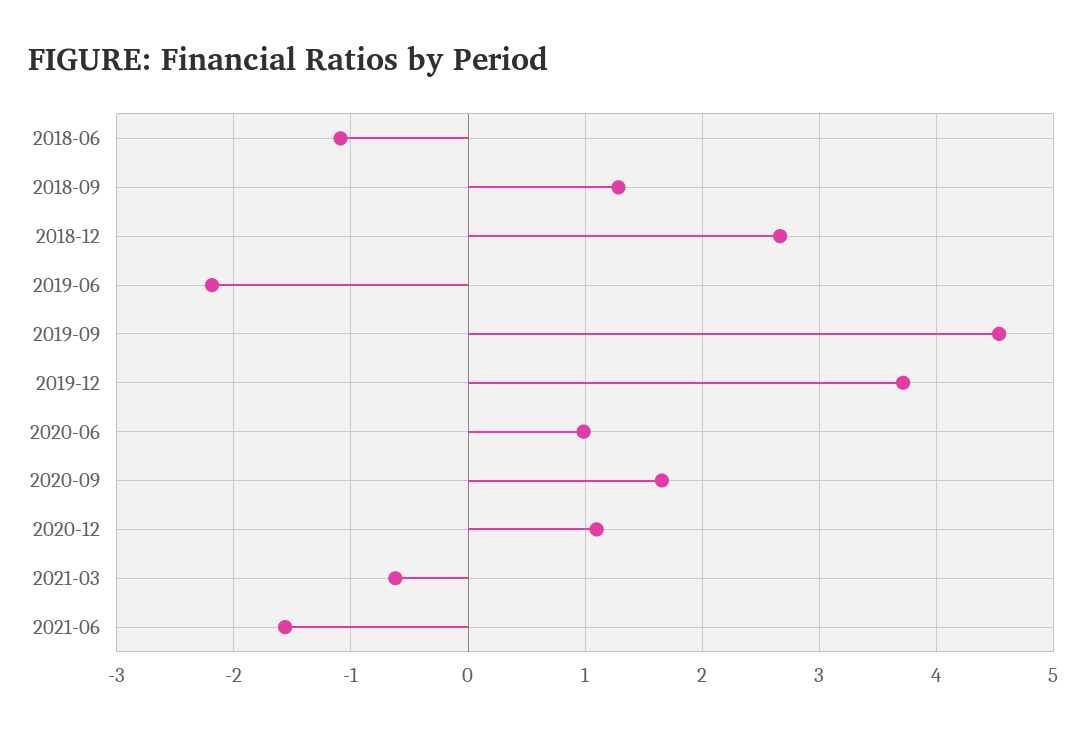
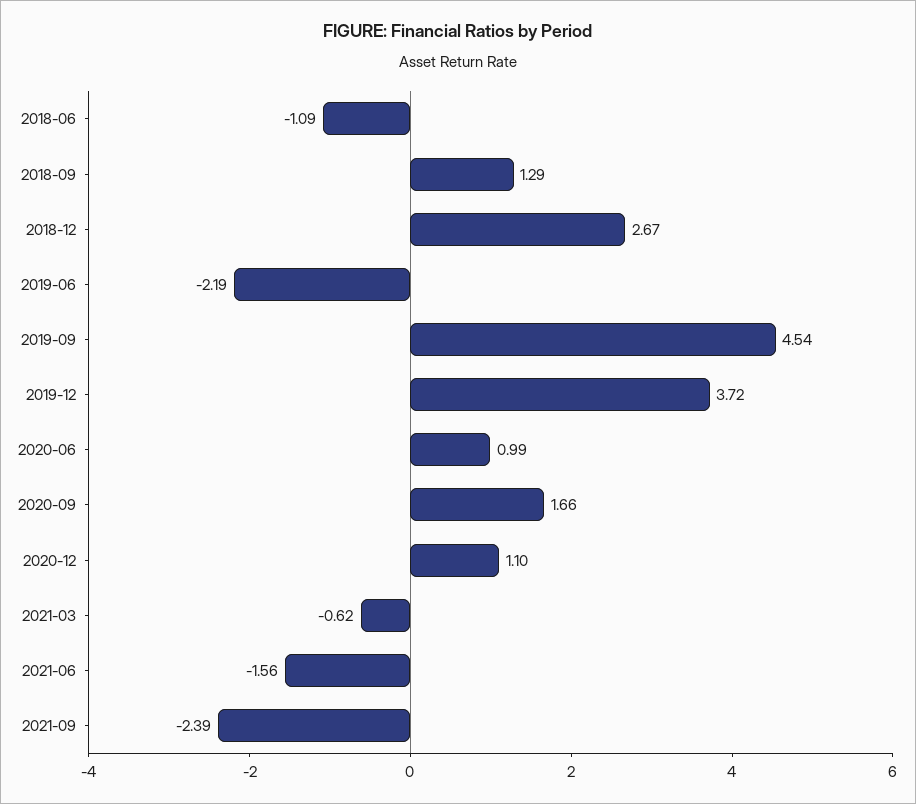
2021-09: none -> -2.39

